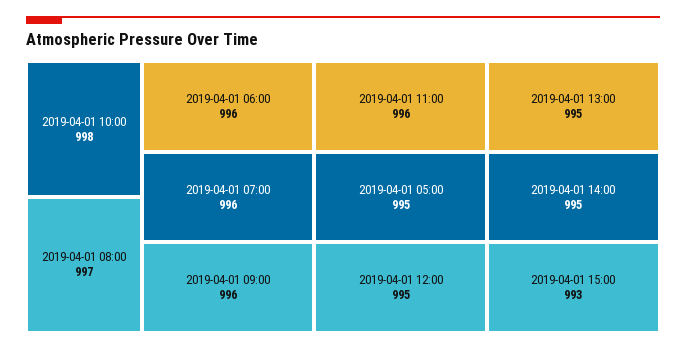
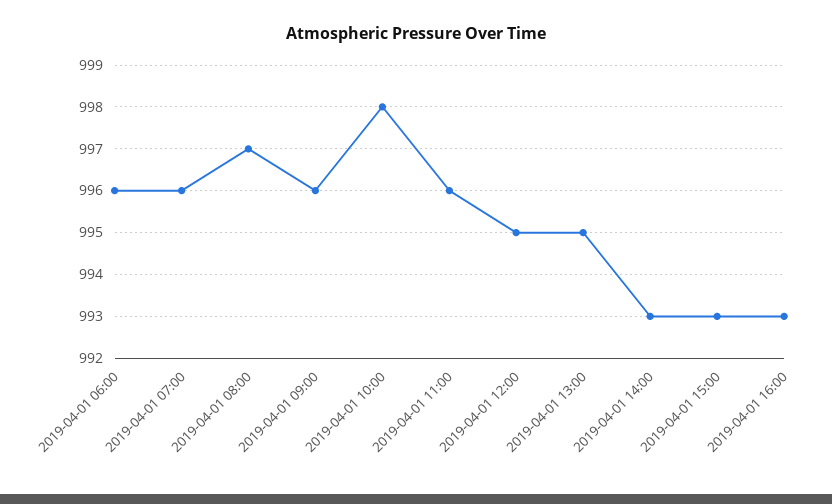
2019-04-01 05:00: 995 -> none
2019-04-01 14:00: 995 -> 993
2019-04-01 16:00: none -> 993

